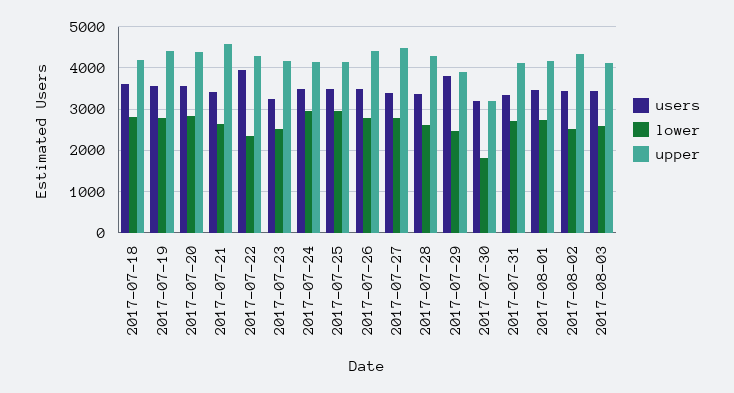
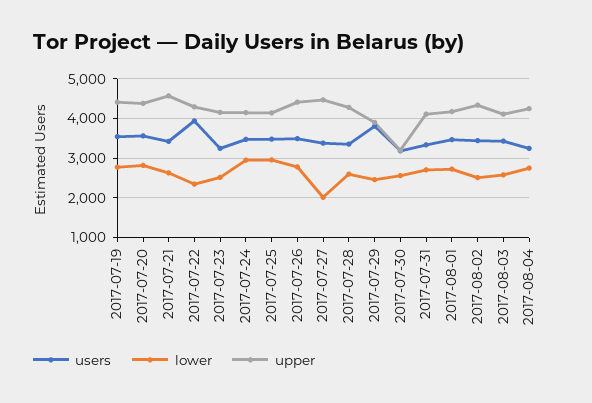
users, 2017-07-18: 3600 -> none
lower, 2017-07-18: 2800 -> none
upper, 2017-07-18: 4200 -> none
lower, 2017-07-27: 2800 -> 2000
lower, 2017-07-30: 1800 -> 2600
users, 2017-08-04: none -> 3200
lower, 2017-08-04: none -> 2800
upper, 2017-08-04: none -> 4200

